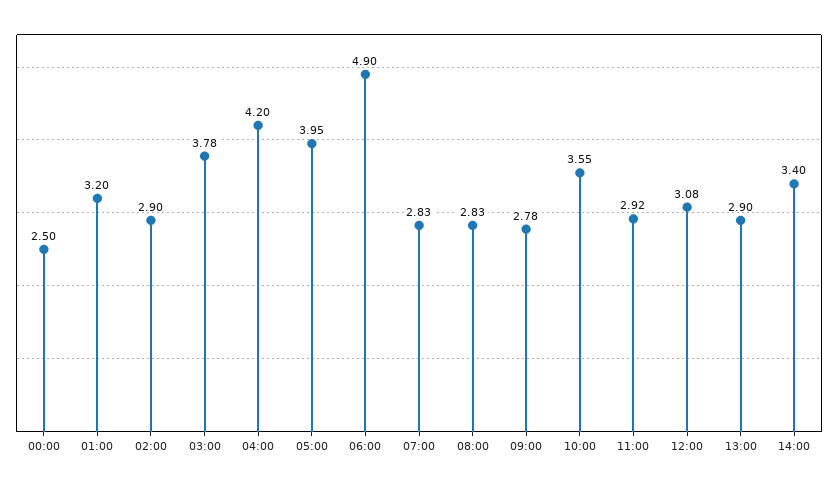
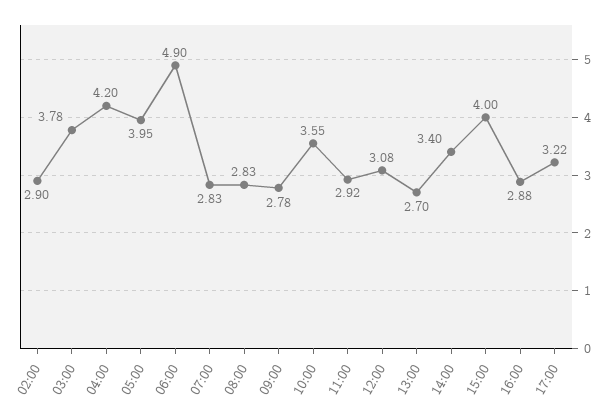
00:00: 2.5 -> none
01:00: 3.2 -> none
13:00: 2.9 -> 2.7
15:00: none -> 4
16:00: none -> 2.88
17:00: none -> 3.22

